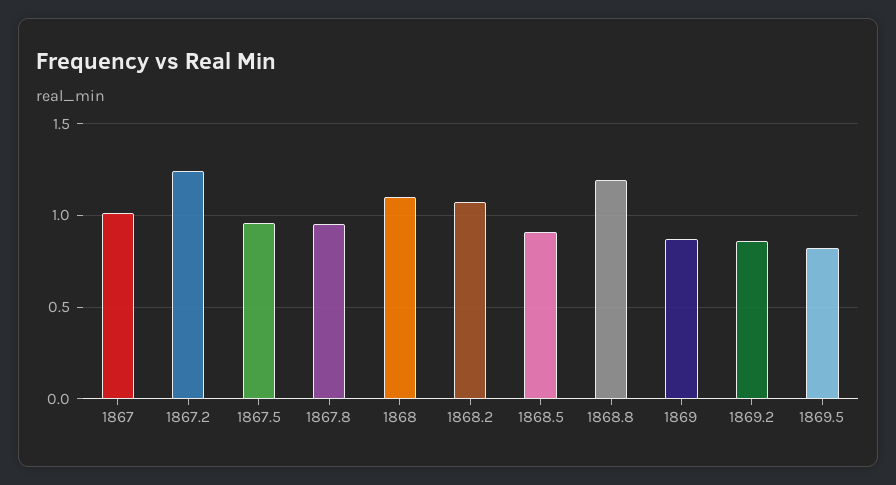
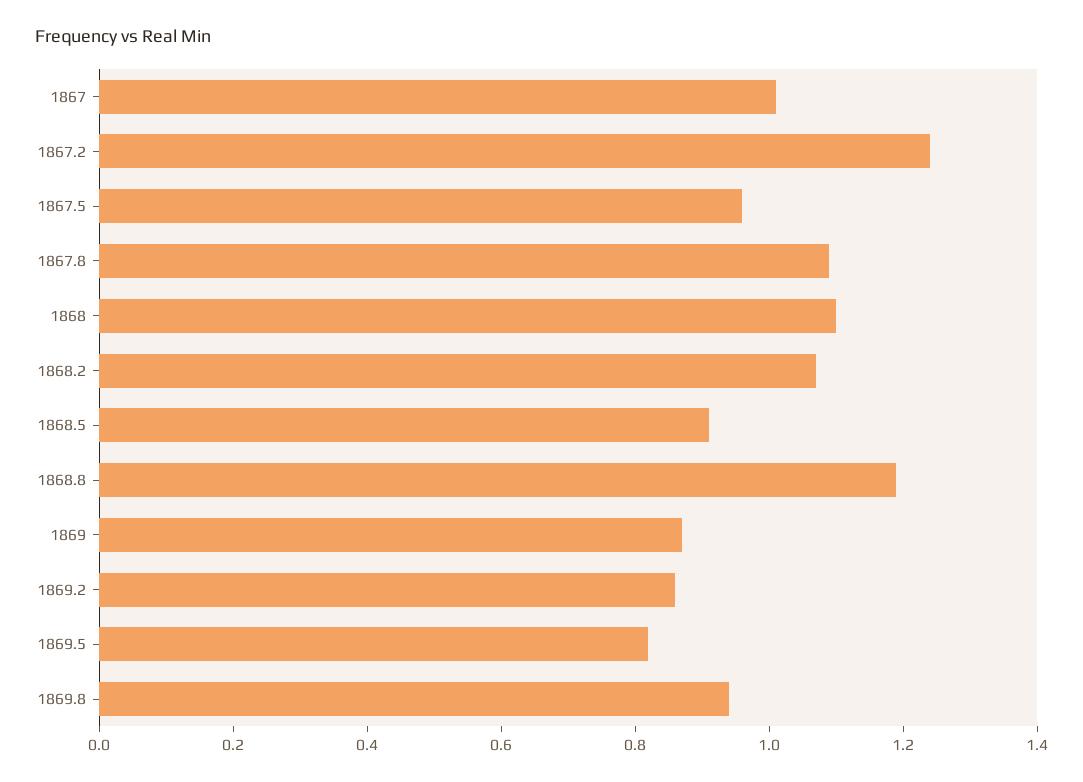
1867.8: 0.95 -> 1.1
1869.8: none -> 0.95

